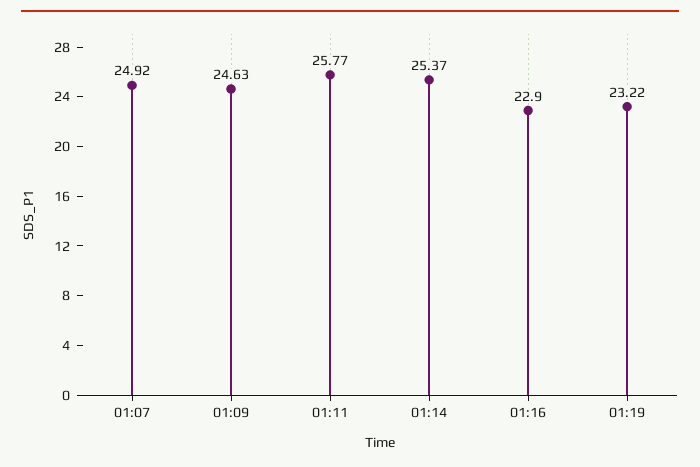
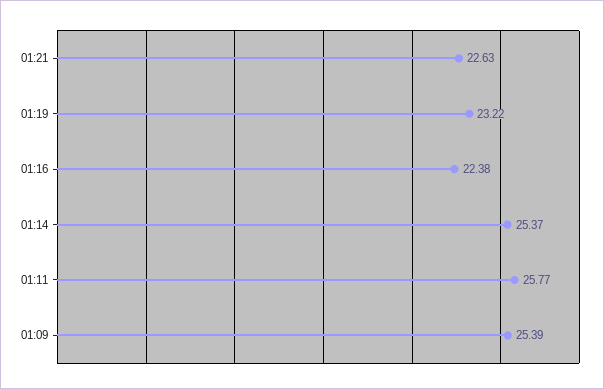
01:07: 24.92 -> none
01:09: 24.63 -> 25.39
01:16: 22.9 -> 22.38
01:21: none -> 22.63

